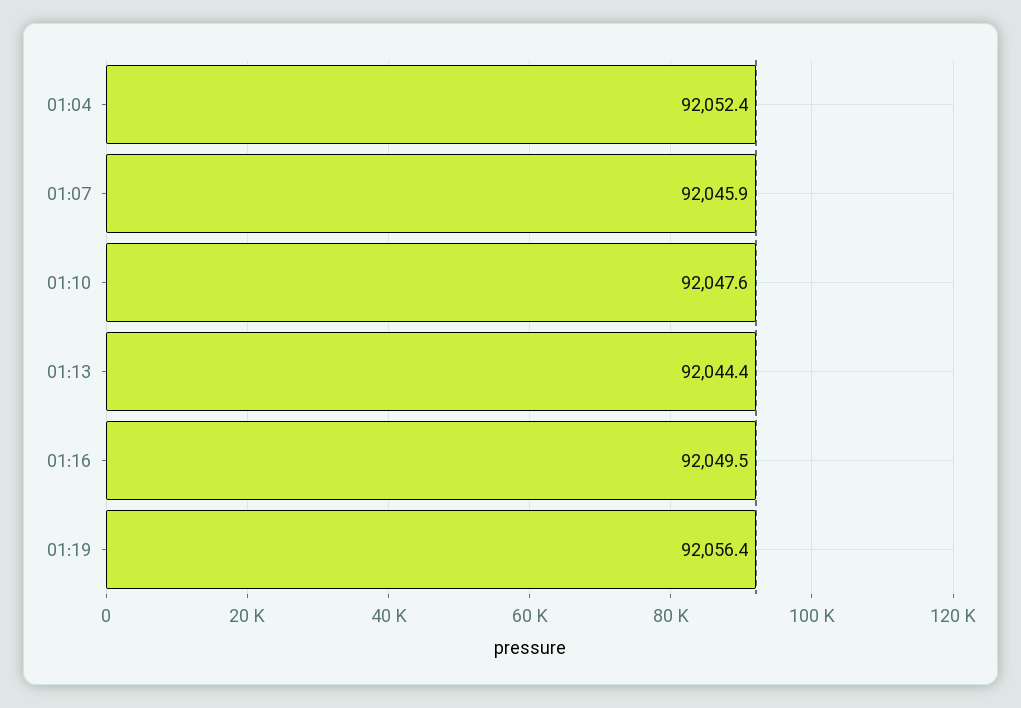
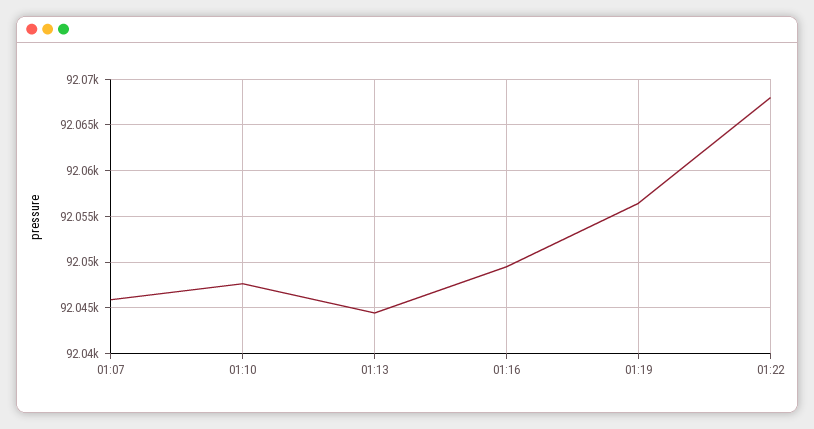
01:04: 92052.4 -> none
01:22: none -> 92068

